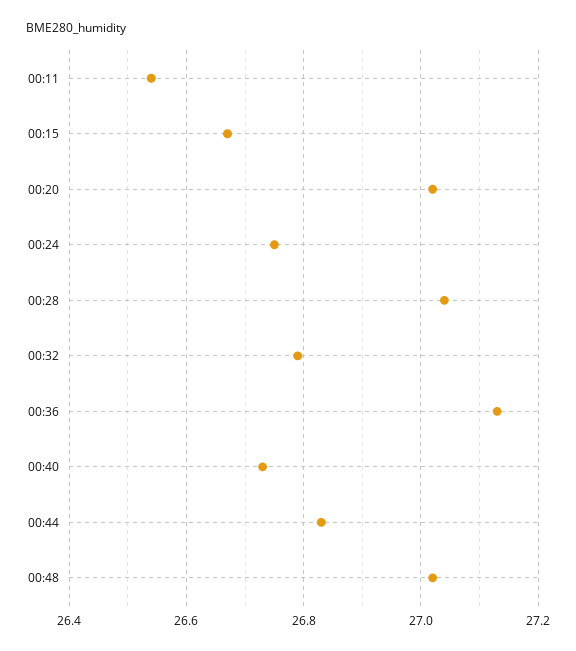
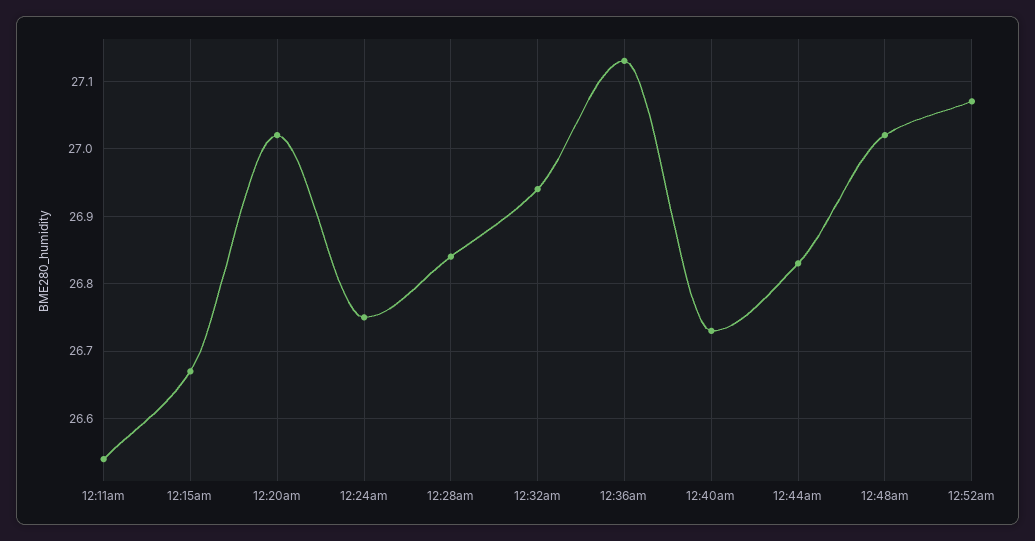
00:28: 27.05 -> 26.84
00:32: 26.8 -> 26.94
12:52am: none -> 27.07

